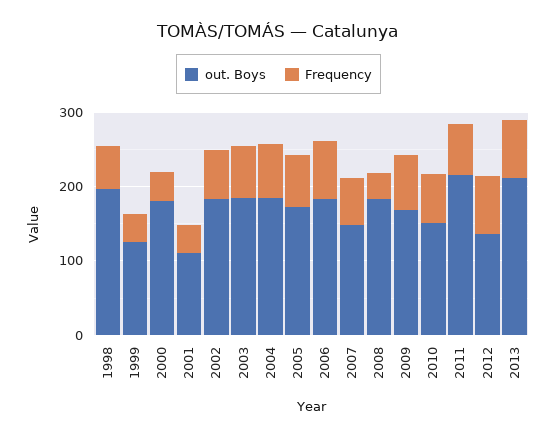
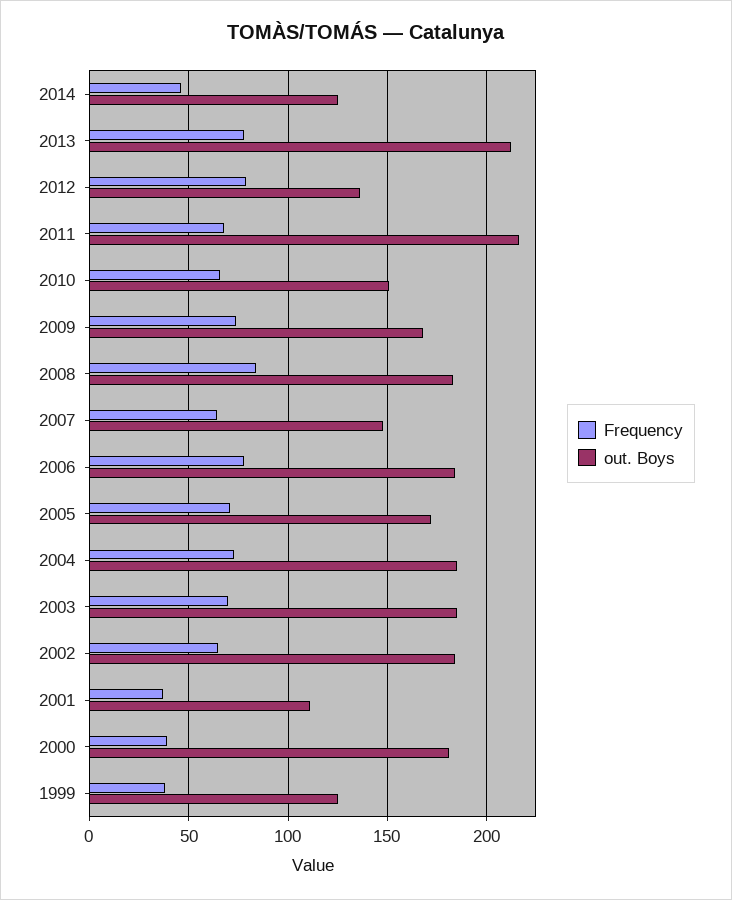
out. Boys, 1998: 200 -> none
Frequency, 1998: 60 -> none
Frequency, 2008: 40 -> 85
Frequency, 2014: none -> 45
out. Boys, 2014: none -> 125

